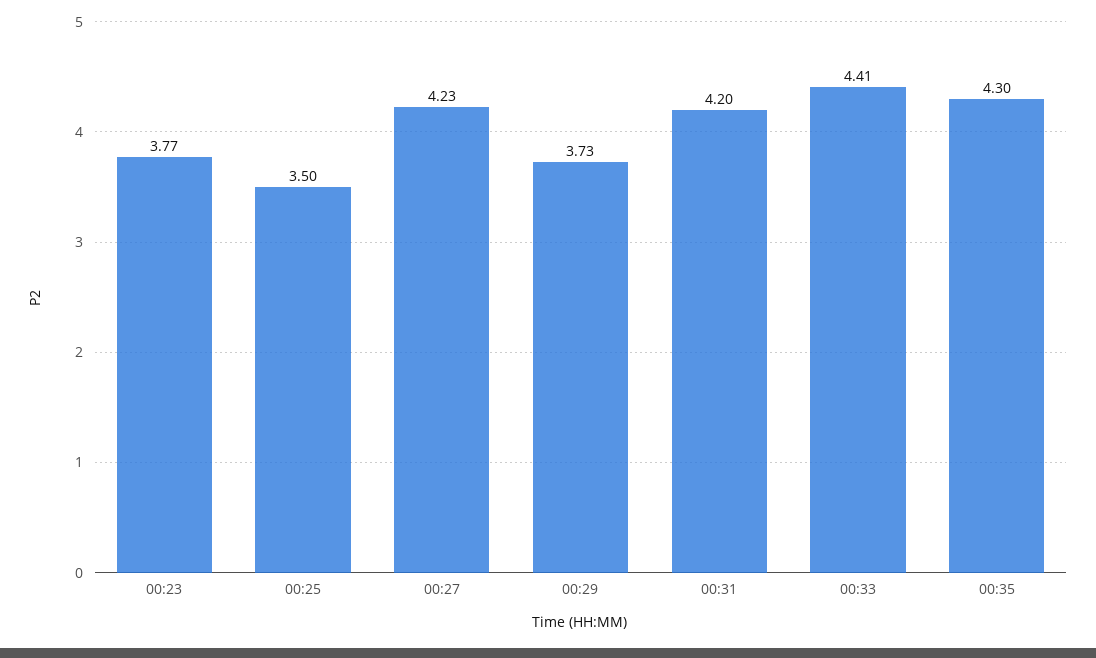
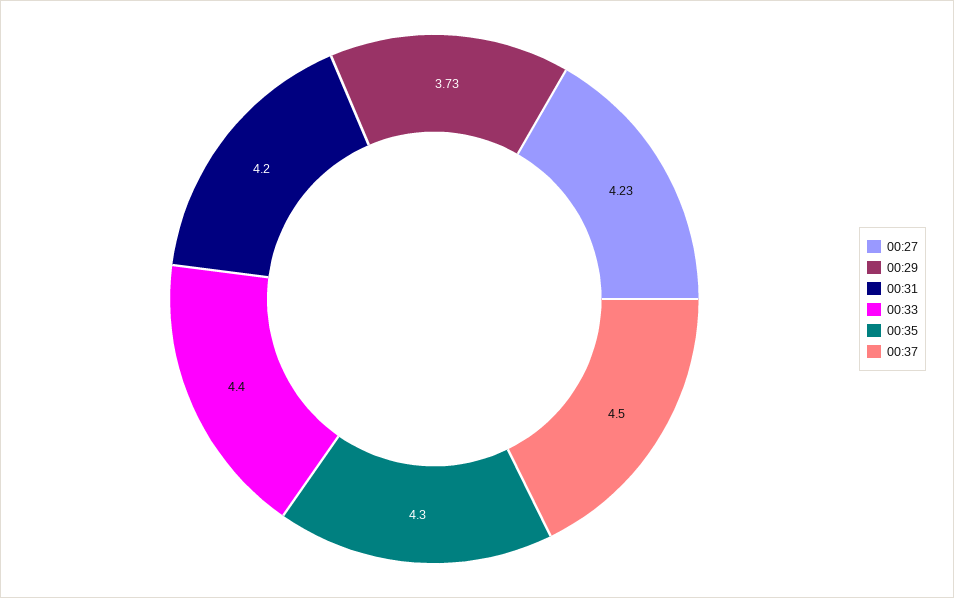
00:23: 3.77 -> none
00:25: 3.5 -> none
00:33: 4.41 -> 4.4
00:37: none -> 4.5

